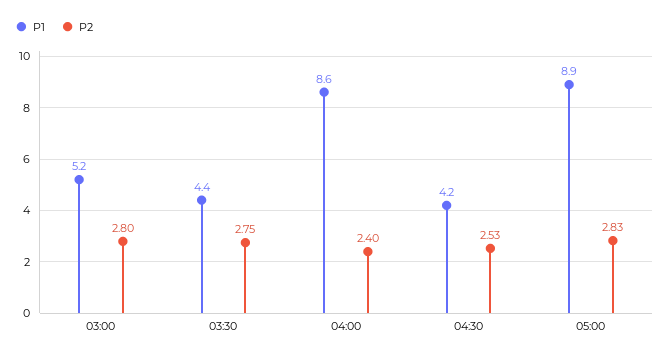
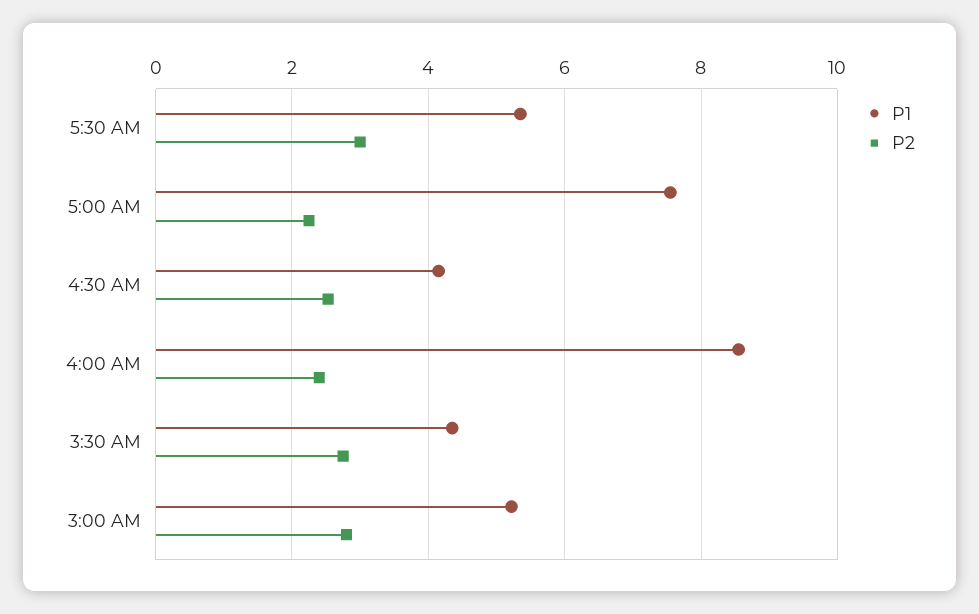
P1, 05:00: 8.9 -> 7.6
P2, 05:00: 2.83 -> 2.2
P1, 5:30 AM: none -> 5.4
P2, 5:30 AM: none -> 3

